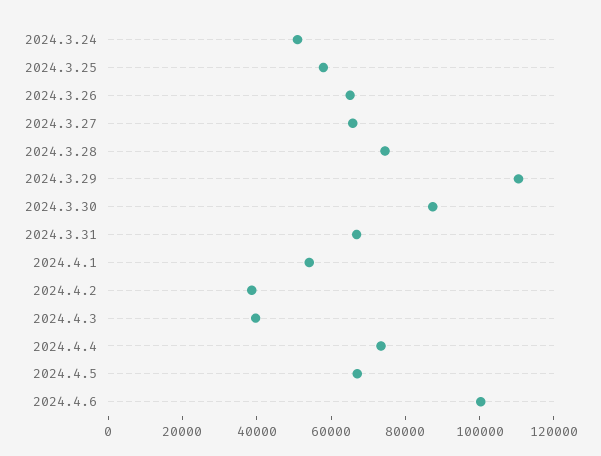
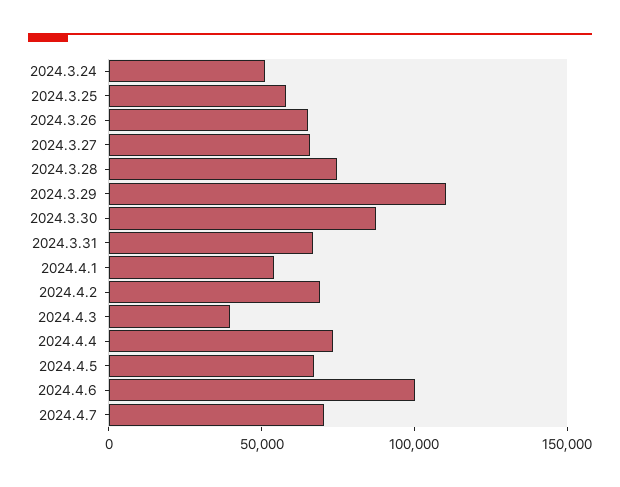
2024.4.2: 40000 -> 70000
2024.4.7: none -> 70000

